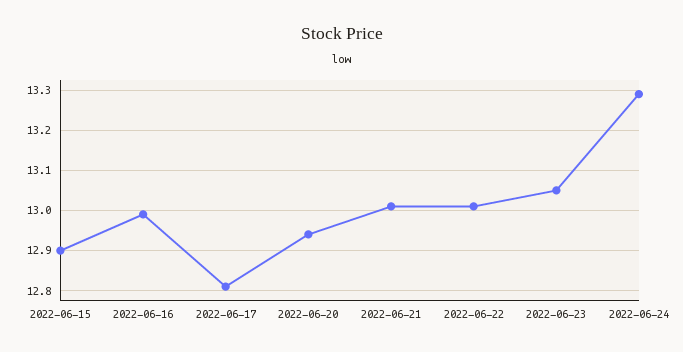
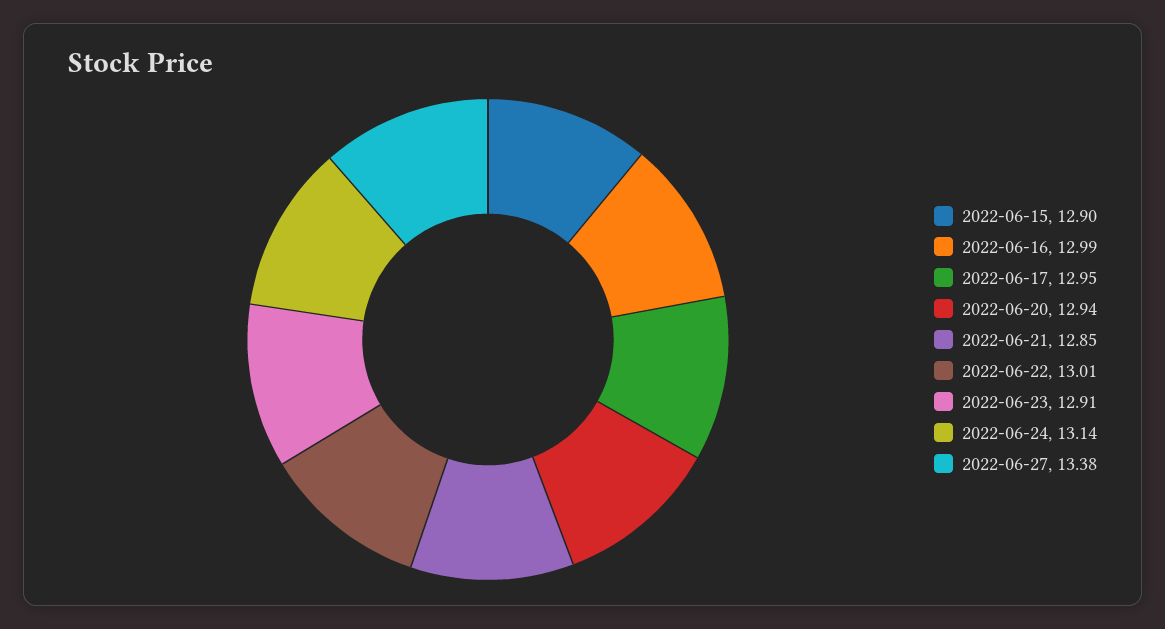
2022-06-17: 12.8 -> 12.95
2022-06-21: 13 -> 12.85
2022-06-23: 13.05 -> 12.91
2022-06-24: 13.3 -> 13.14
2022-06-27: none -> 13.38

